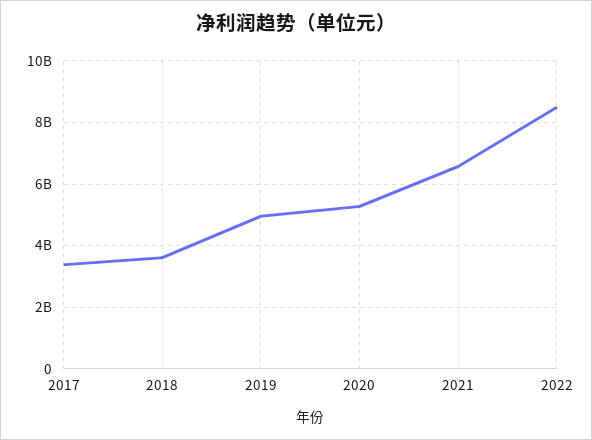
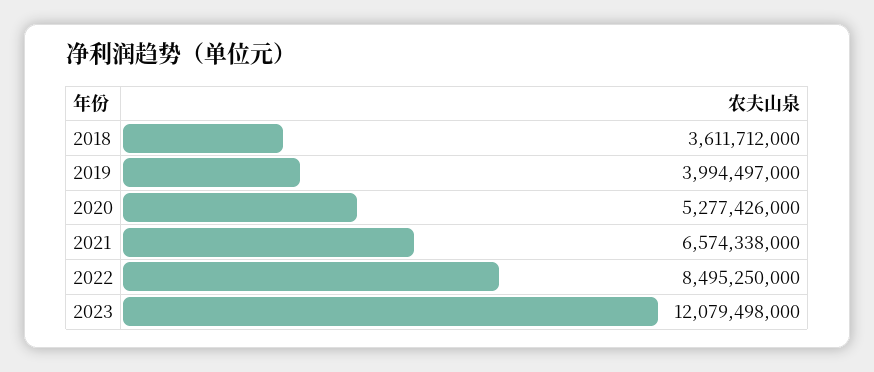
2017: 3400000000 -> none
2019: 5000000000 -> 3994497000
2023: none -> 12079498000

